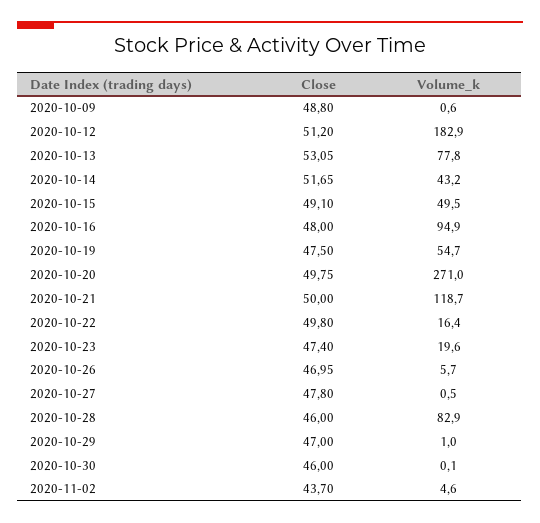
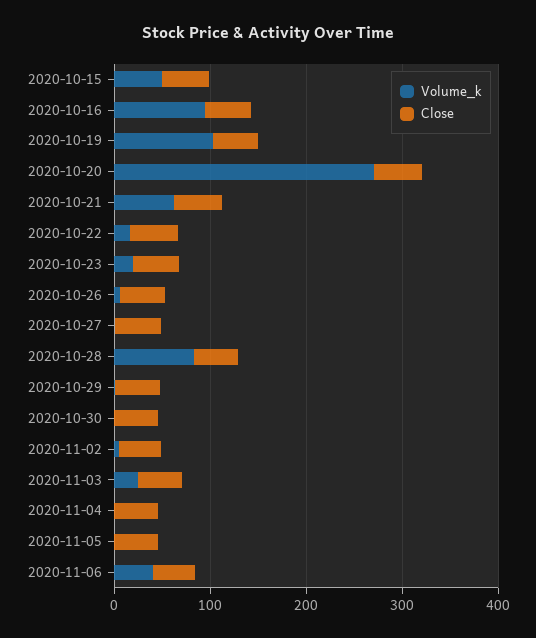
Close, 2020-10-09: 48.8 -> none
Volume_k, 2020-10-09: 0.6 -> none
Close, 2020-10-12: 51.2 -> none
Volume_k, 2020-10-12: 182.9 -> none
Close, 2020-10-13: 53.05 -> none
Volume_k, 2020-10-13: 77.8 -> none
Close, 2020-10-14: 51.65 -> none
Volume_k, 2020-10-14: 43.2 -> none
Volume_k, 2020-10-19: 54.7 -> 100
Volume_k, 2020-10-21: 118.7 -> 60
Volume_k, 2020-11-03: none -> 20
Close, 2020-11-03: none -> 40
Volume_k, 2020-11-04: none -> 0
Close, 2020-11-04: none -> 40
Volume_k, 2020-11-05: none -> 0
Close, 2020-11-05: none -> 40
Volume_k, 2020-11-06: none -> 40
Close, 2020-11-06: none -> 40

